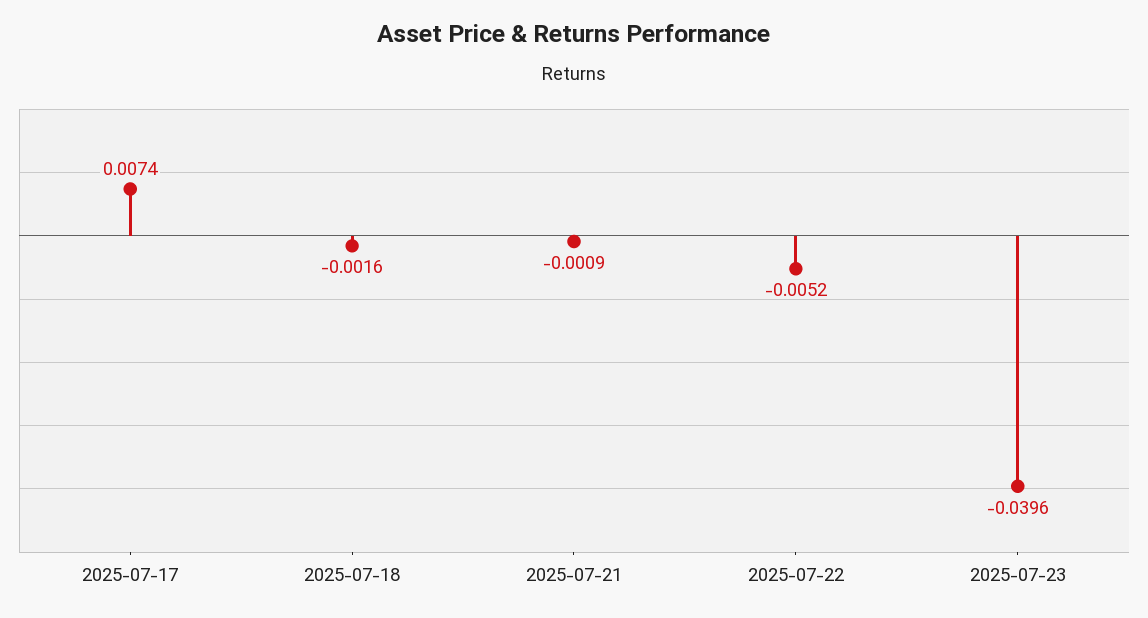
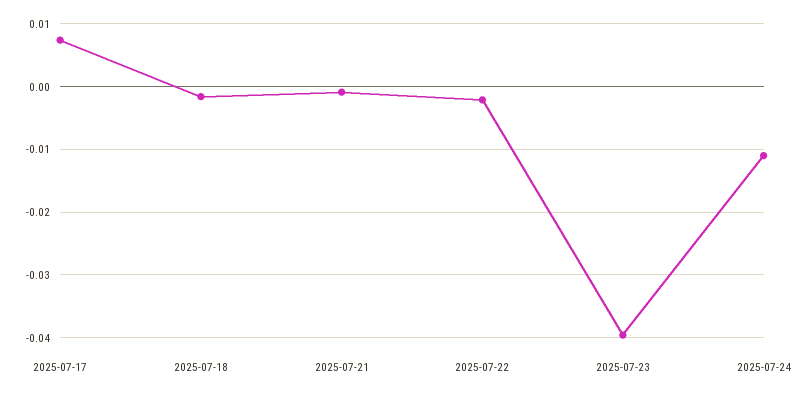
2025-07-22: -0.0052 -> -0.002
2025-07-24: none -> -0.011

